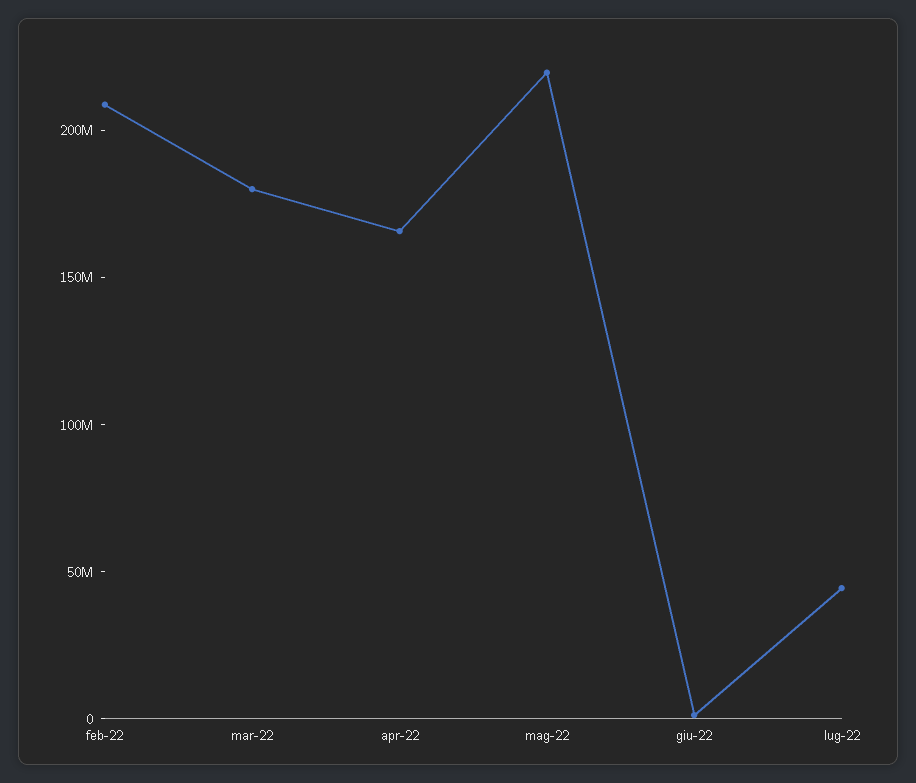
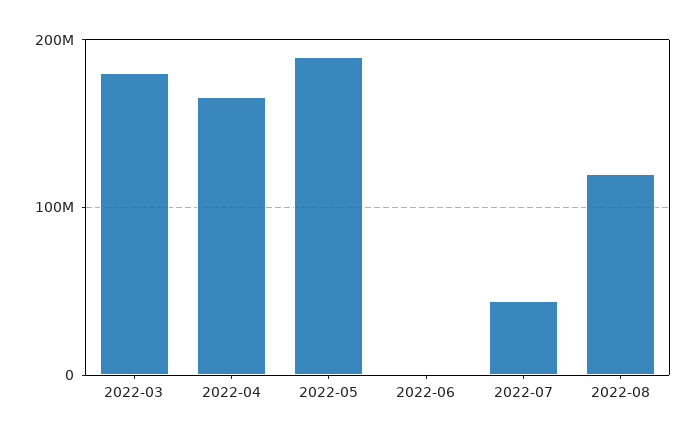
feb-22: 210000000 -> none
mag-22: 220000000 -> 190000000
2022-08: none -> 120000000

